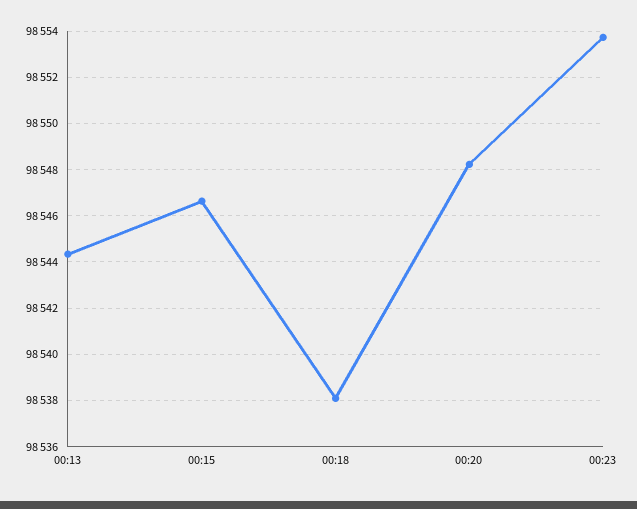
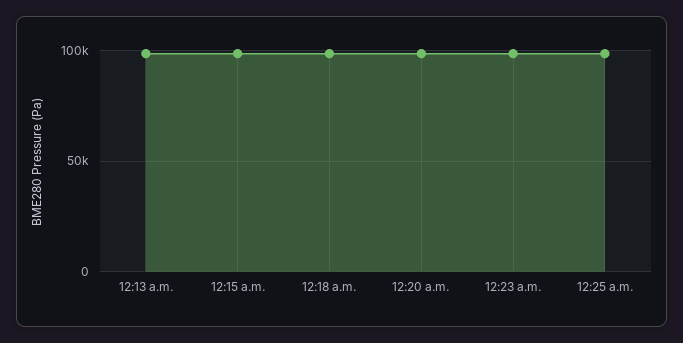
12:25 a.m.: none -> 100000

